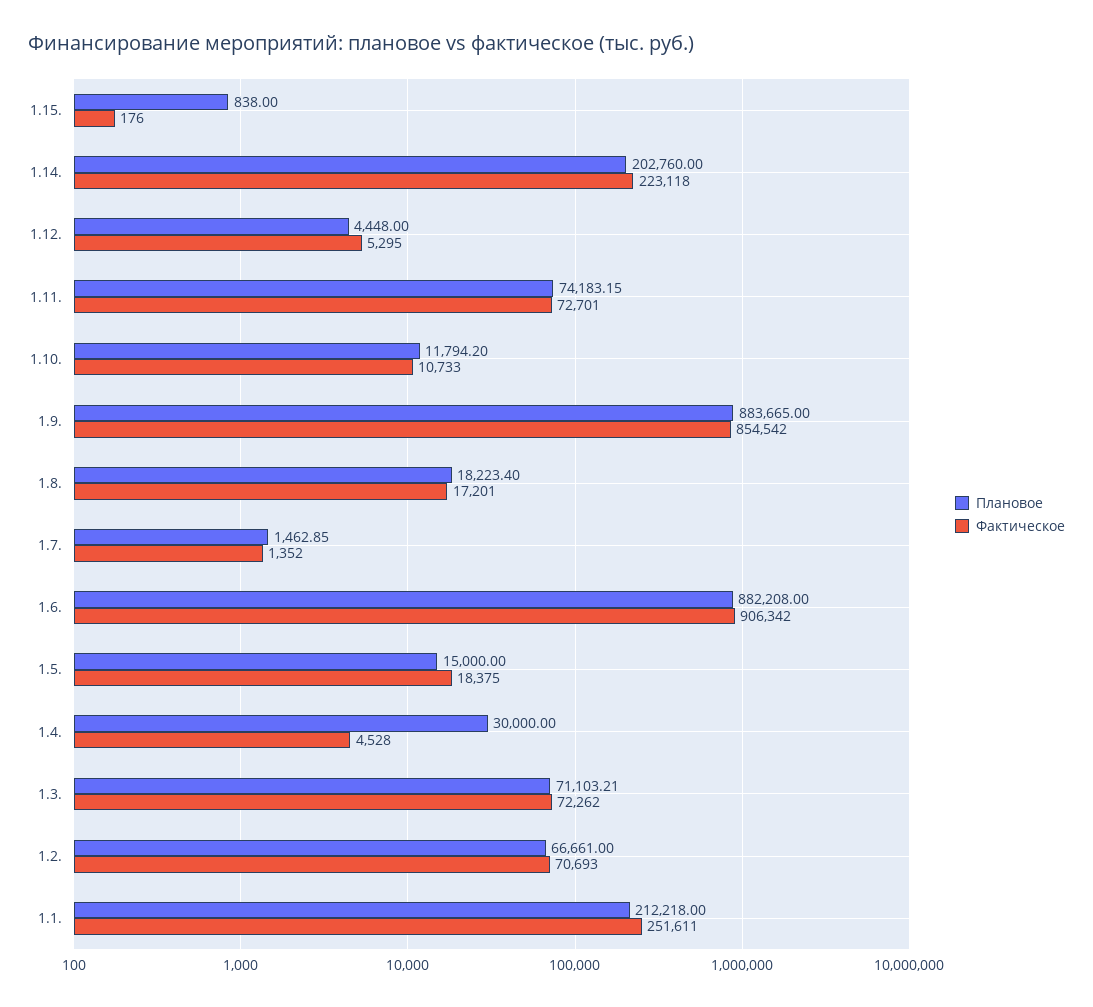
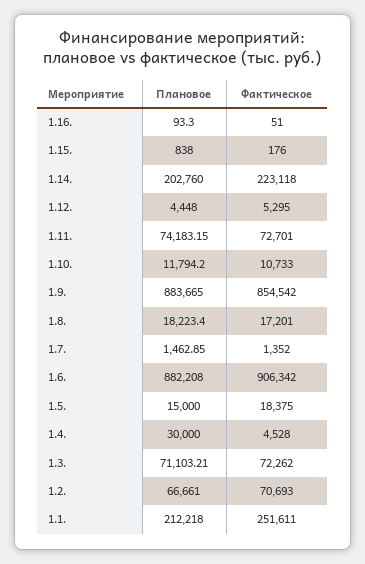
Плановое, 1.16.: none -> 93.3
Фактическое, 1.16.: none -> 51

